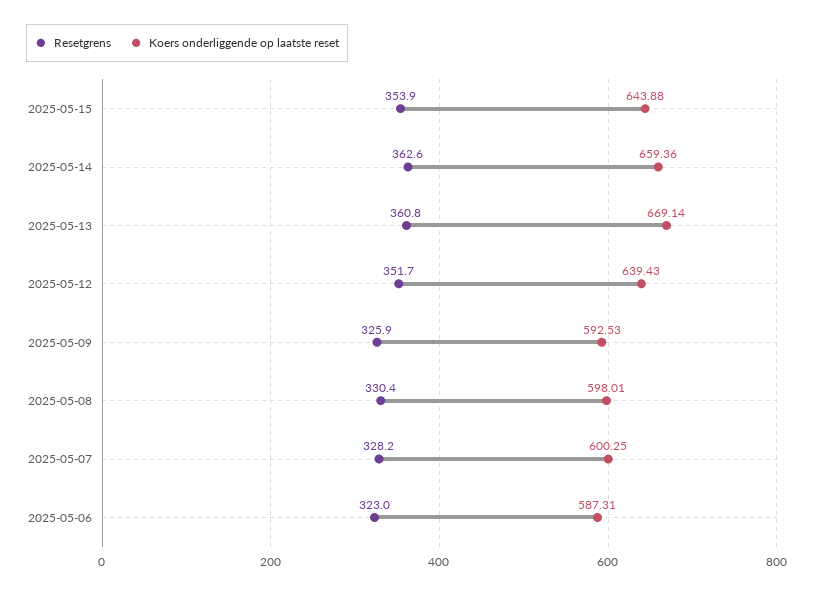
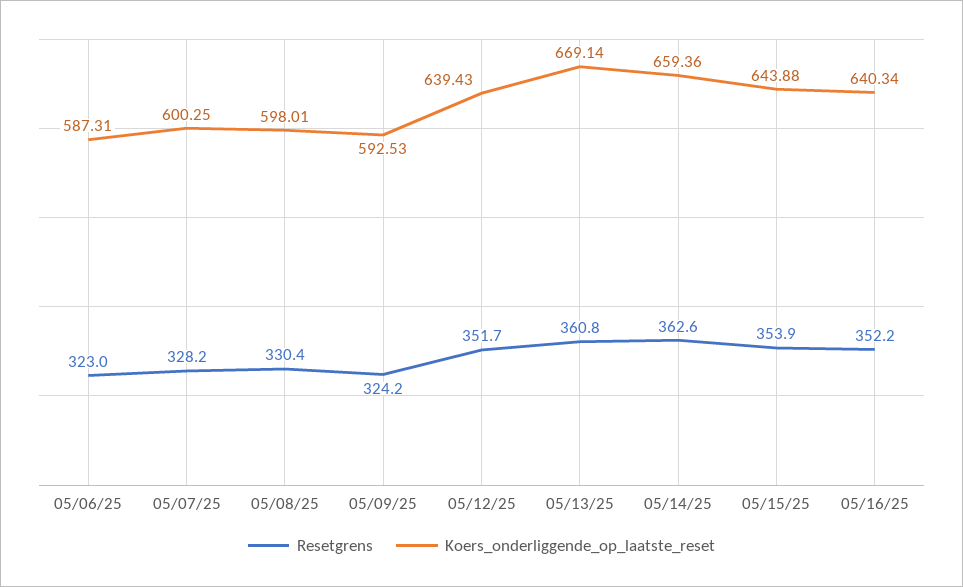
Resetgrens, 2025-05-09: 325.9 -> 324.2
Resetgrens, 05/16/25: none -> 352.2
Koers onderliggende op laatste reset, 05/16/25: none -> 640.34

